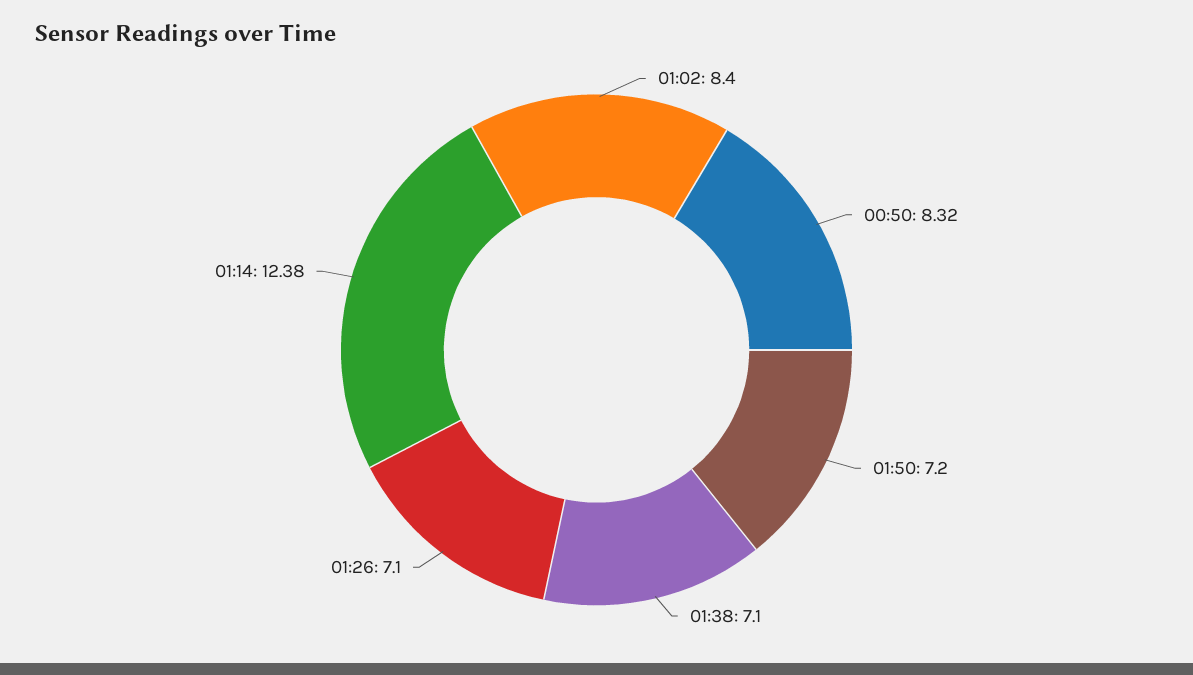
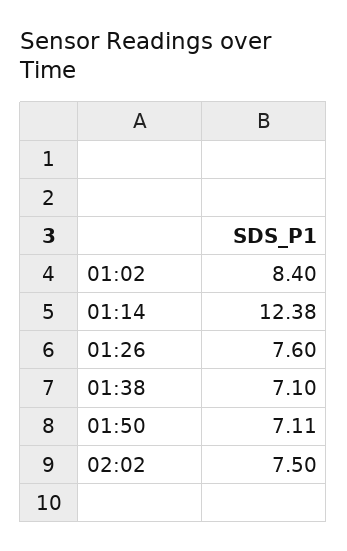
00:50: 8.32 -> none
01:50: 7.2 -> 7.11
01:26: 7.1 -> 7.6
02:02: none -> 7.5

